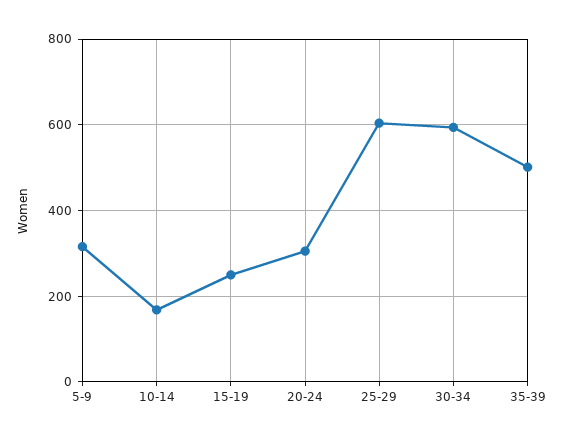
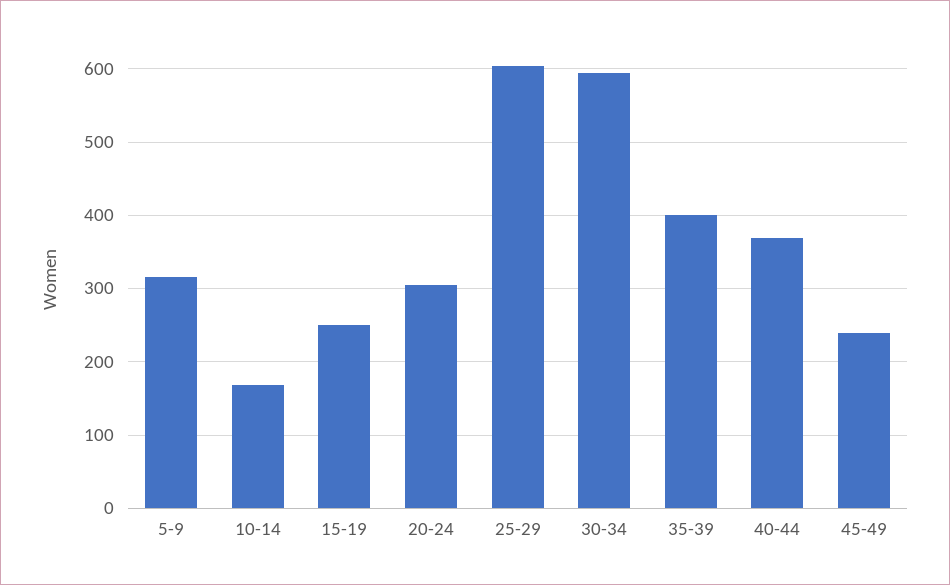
35-39: 500 -> 400
40-44: none -> 370
45-49: none -> 240

